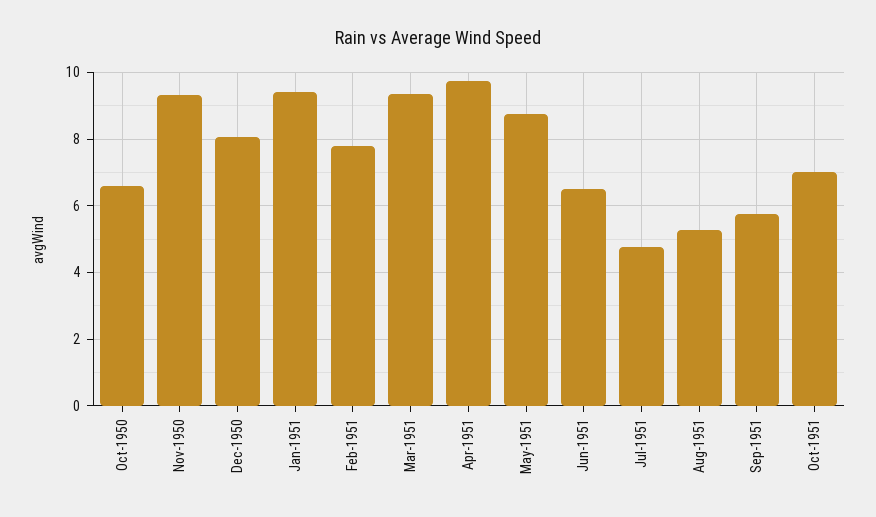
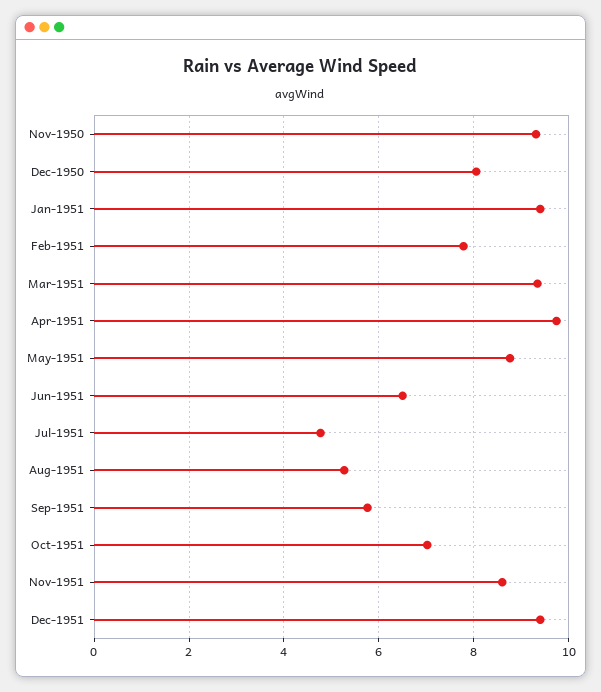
Oct-1950: 6.6 -> none
Nov-1951: none -> 8.6
Dec-1951: none -> 9.4

